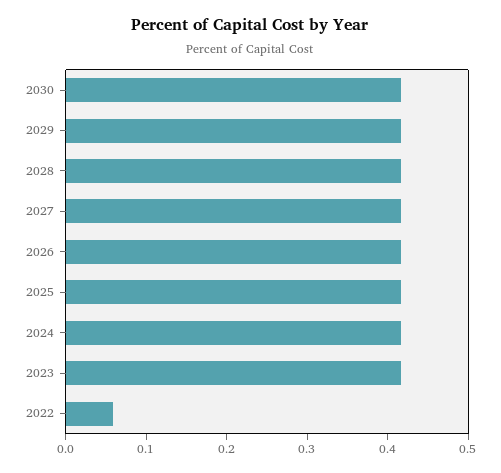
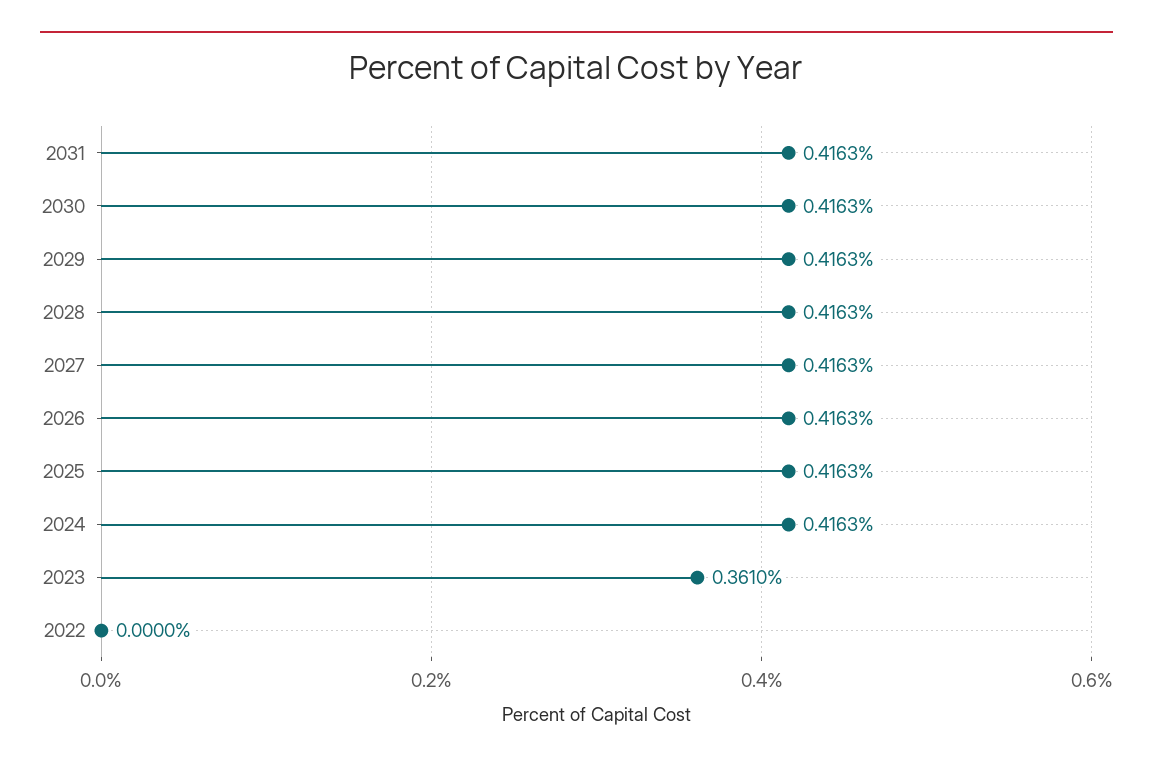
2023: 0.42 -> 0.361
2022: 0.06 -> 0
2031: none -> 0.4163

